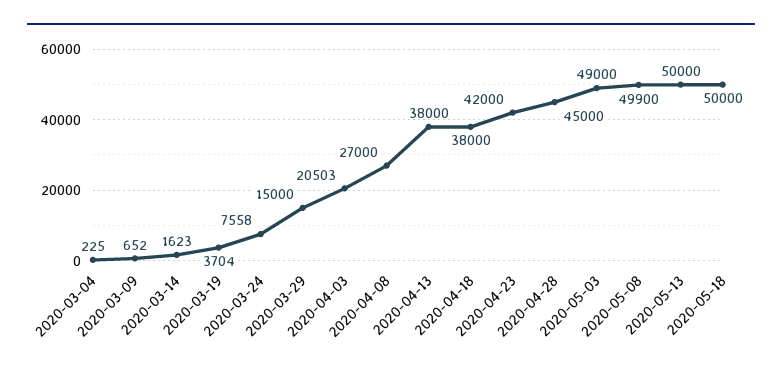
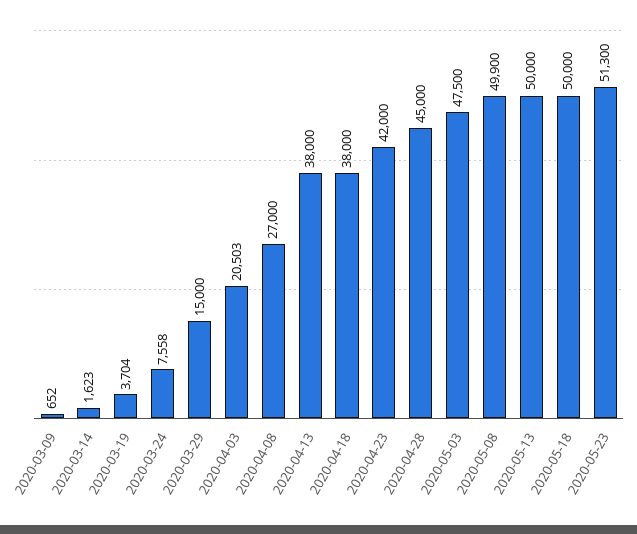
2020-03-04: 225 -> none
2020-05-03: 49000 -> 47500
2020-05-23: none -> 51300

